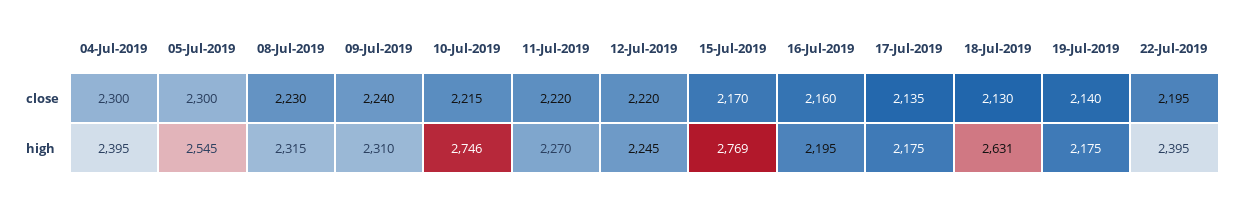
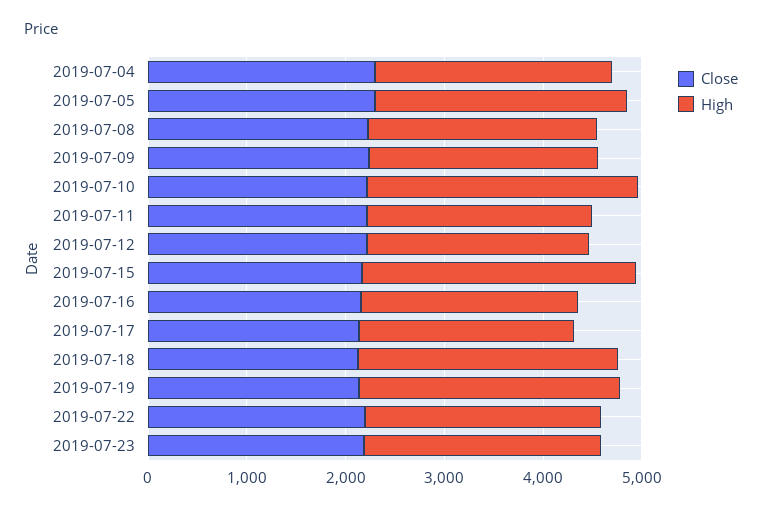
high, 19-Jul-2019: 2175 -> 2600
close, 2019-07-23: none -> 2200
high, 2019-07-23: none -> 2400

